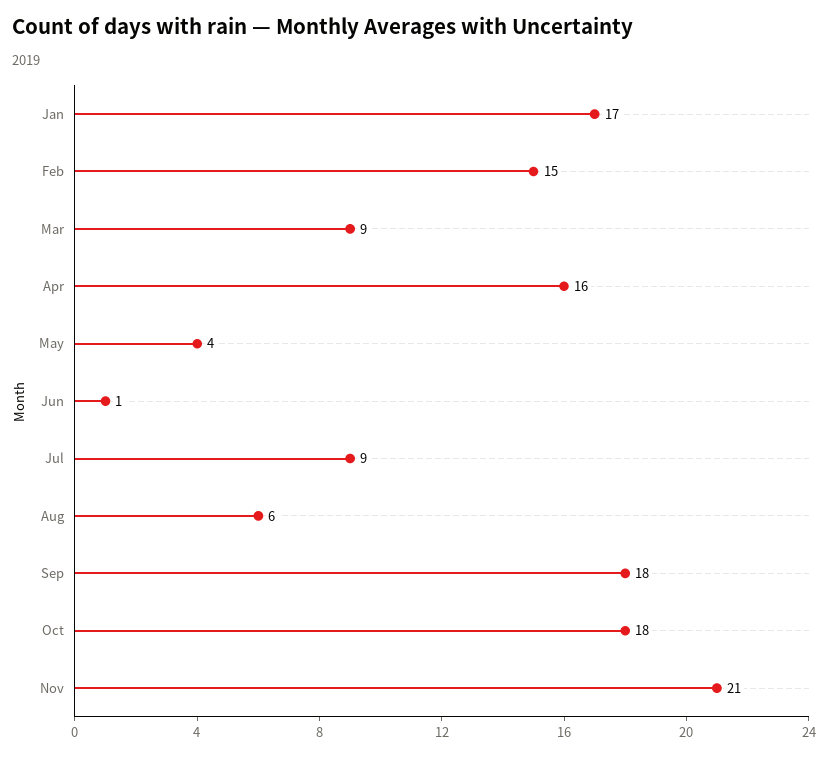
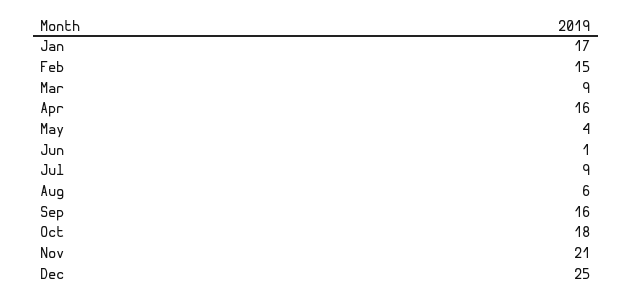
Sep: 18 -> 16
Dec: none -> 25

